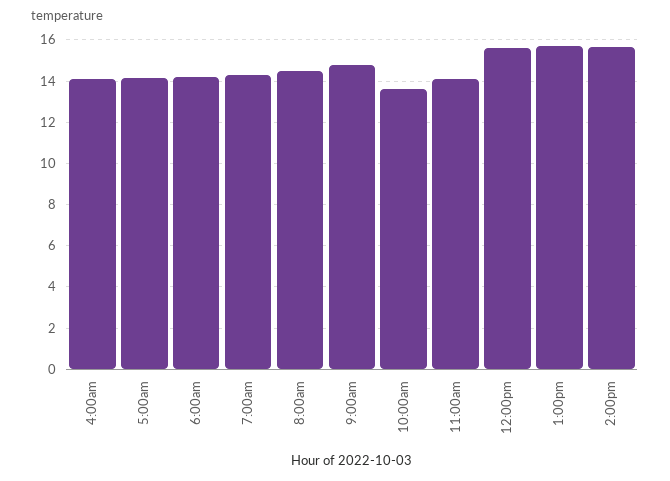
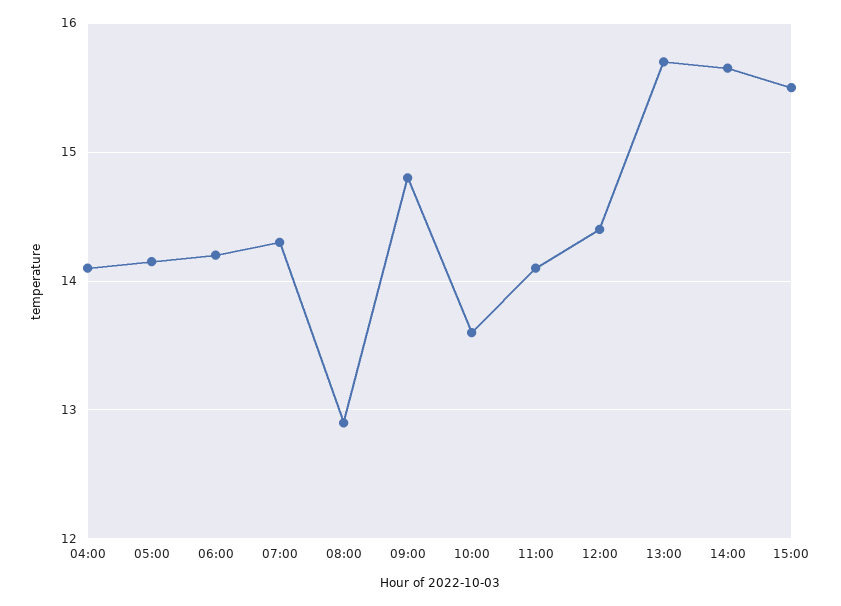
8:00am: 14.5 -> 12.9
12:00pm: 15.5 -> 14.4
15:00: none -> 15.5

